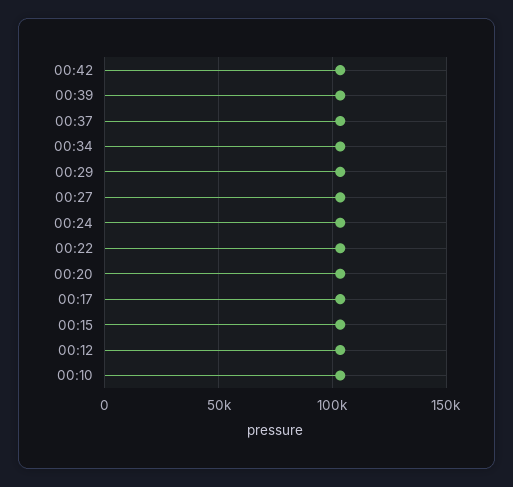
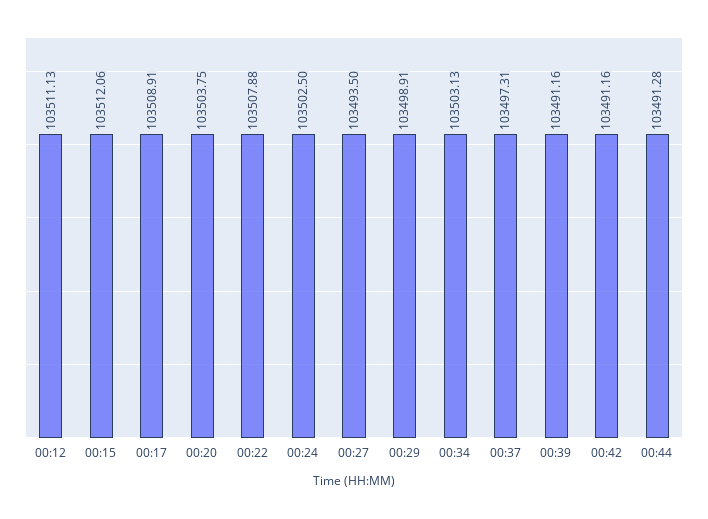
00:10: 105000 -> none
00:44: none -> 103491.28

